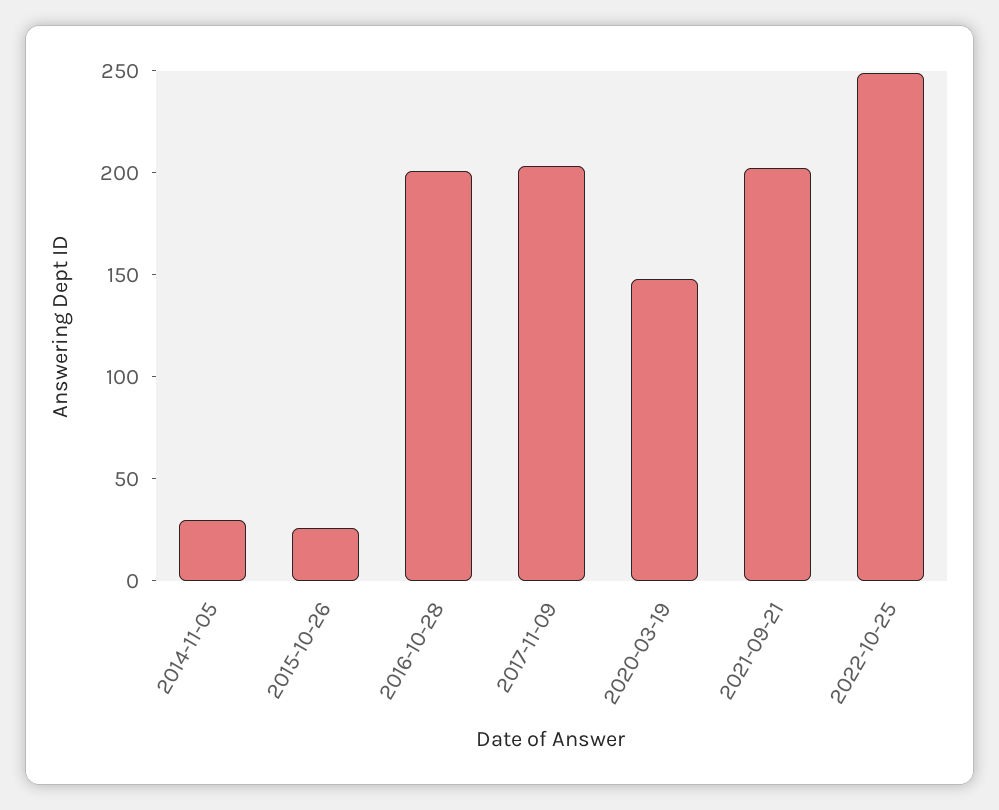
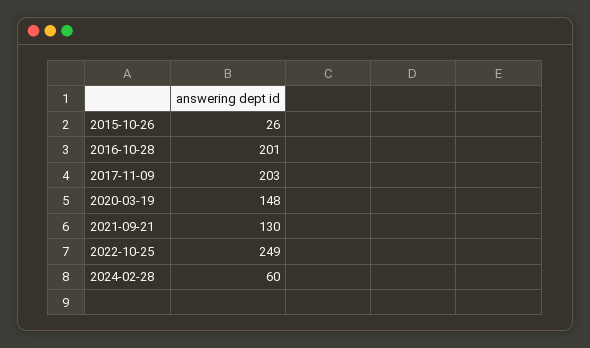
2014-11-05: 30 -> none
2021-09-21: 200 -> 130
2024-02-28: none -> 60

